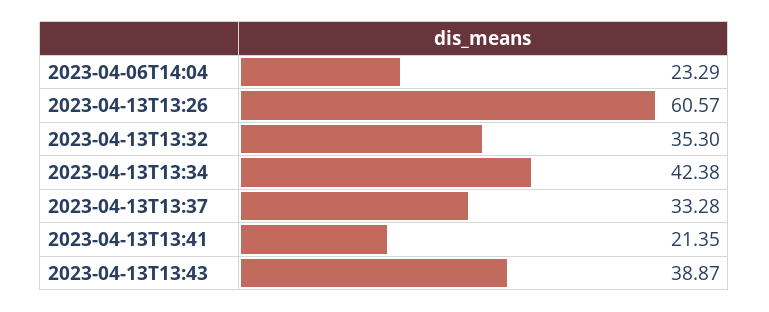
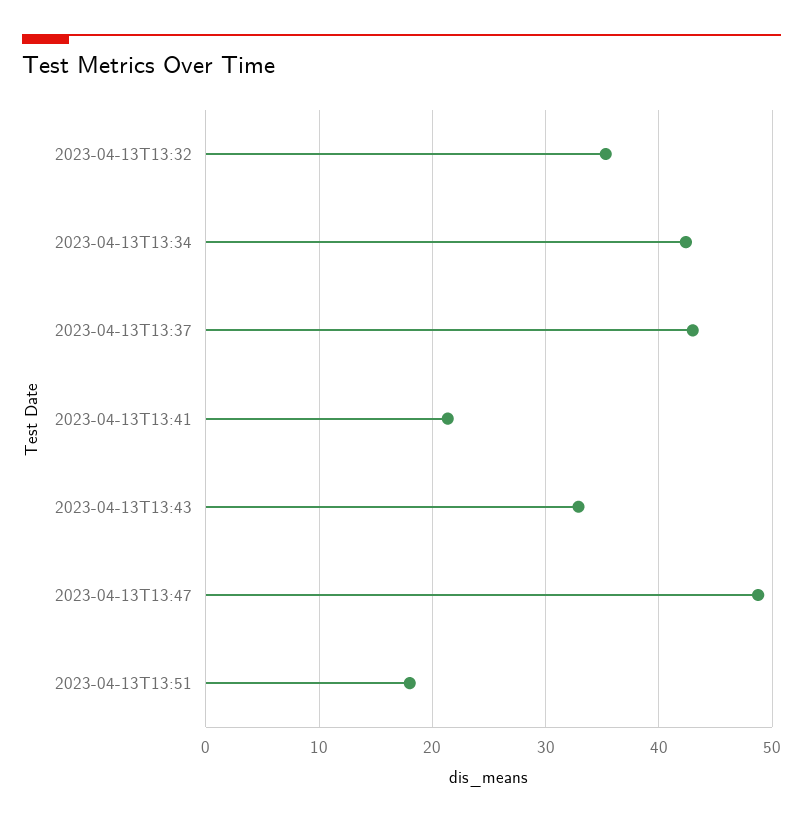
2023-04-06T14:04: 23.29 -> none
2023-04-13T13:26: 60.57 -> none
2023-04-13T13:37: 33.28 -> 43
2023-04-13T13:43: 38.87 -> 33
2023-04-13T13:47: none -> 49
2023-04-13T13:51: none -> 18

